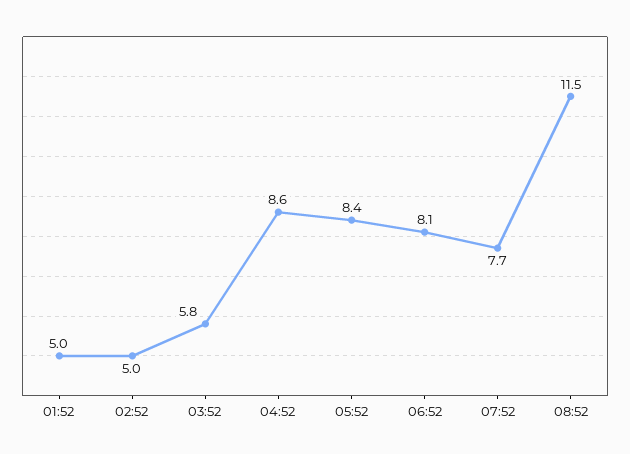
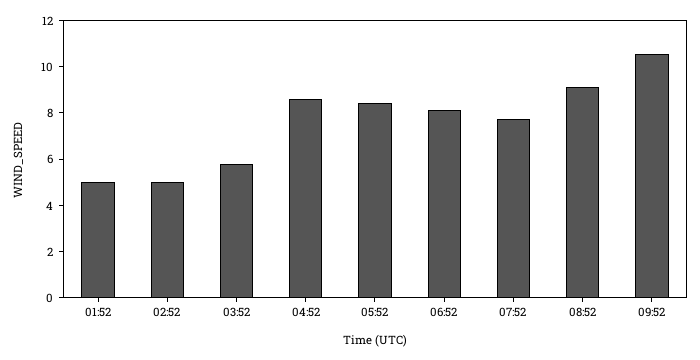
08:52: 11.5 -> 9
09:52: none -> 10.5

